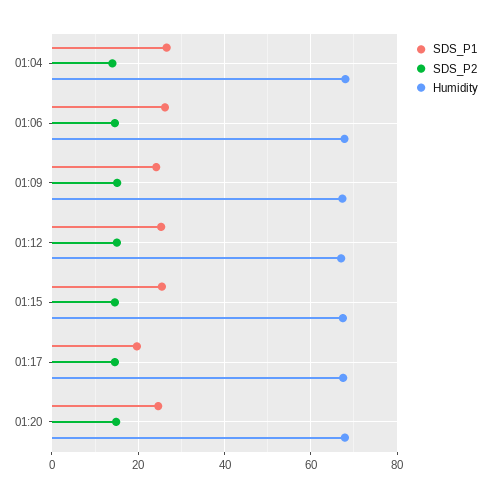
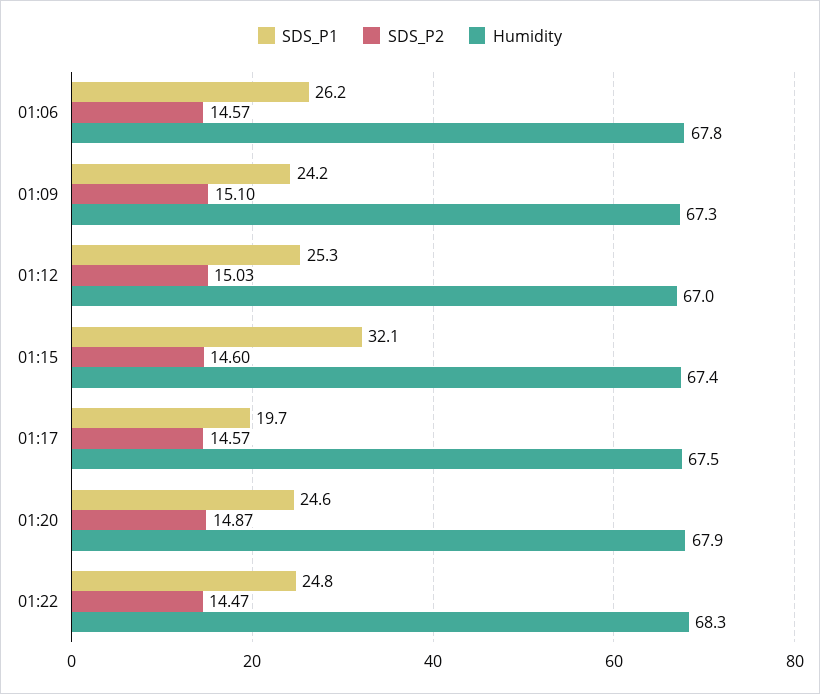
SDS_P1, 01:04: 26 -> none
SDS_P2, 01:04: 14 -> none
Humidity, 01:04: 68 -> none
SDS_P1, 01:15: 26 -> 32.1
SDS_P1, 01:22: none -> 24.8
SDS_P2, 01:22: none -> 14.47
Humidity, 01:22: none -> 68.3

